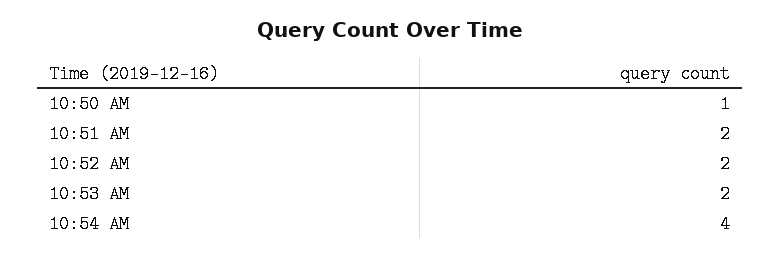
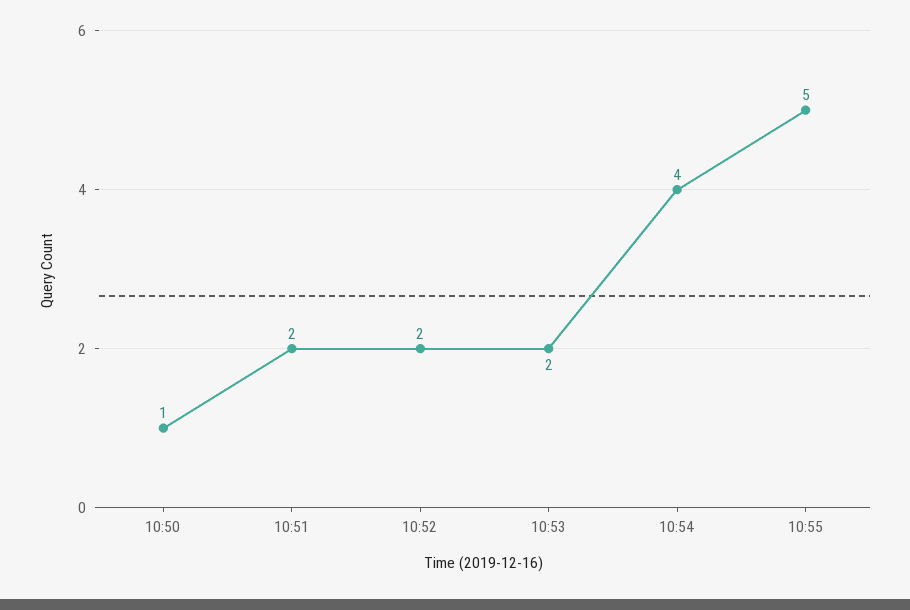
10:55: none -> 5

